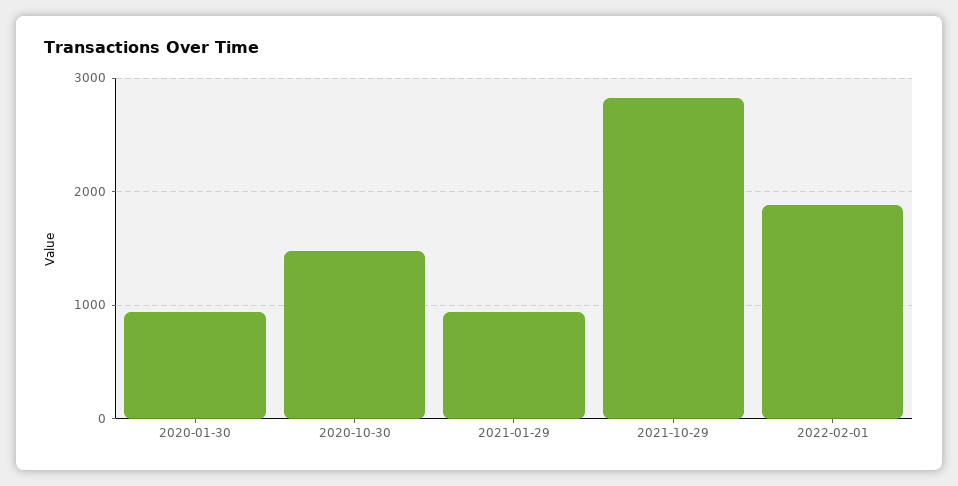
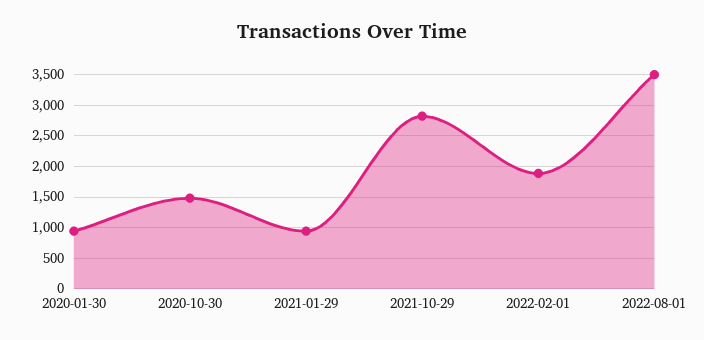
2022-08-01: none -> 3500

